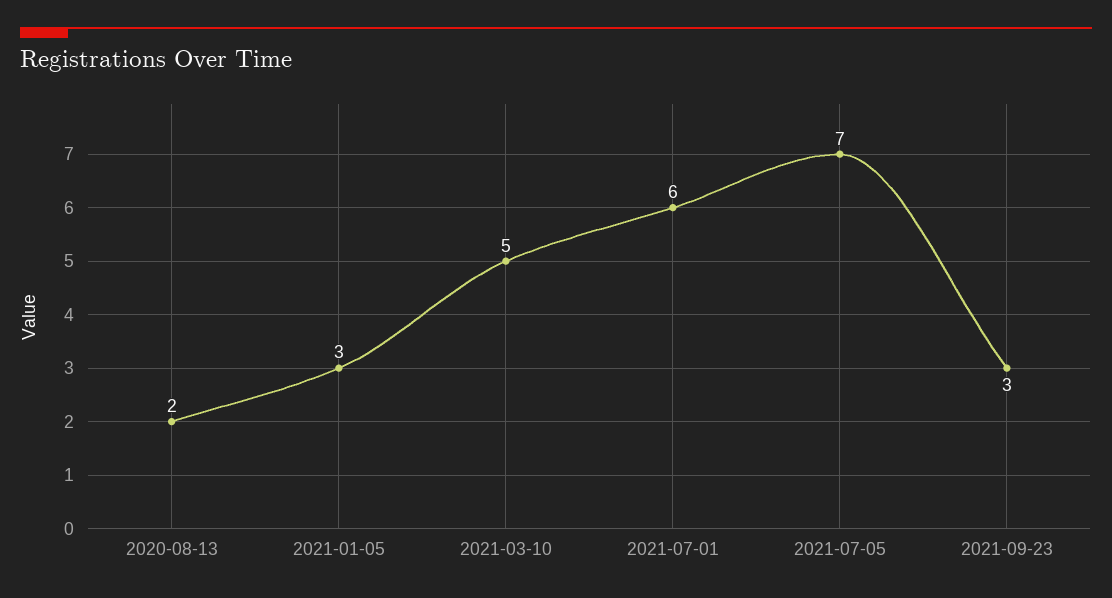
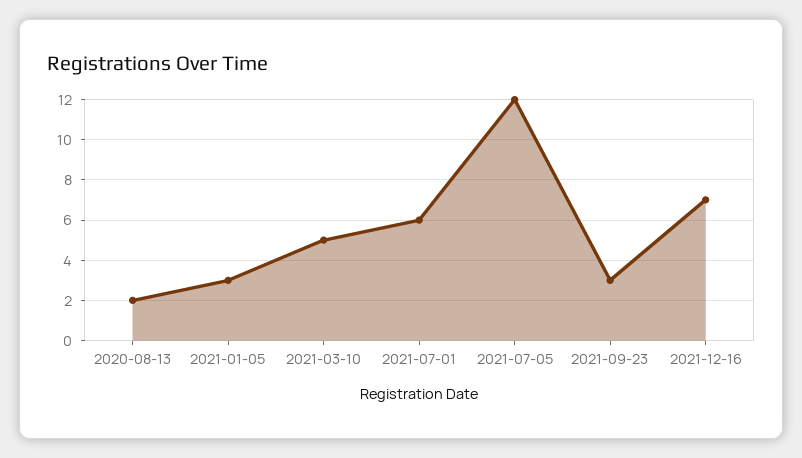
2021-07-05: 7 -> 12
2021-12-16: none -> 7

